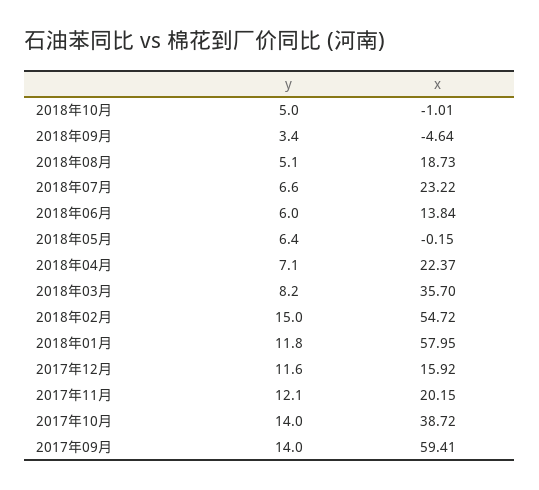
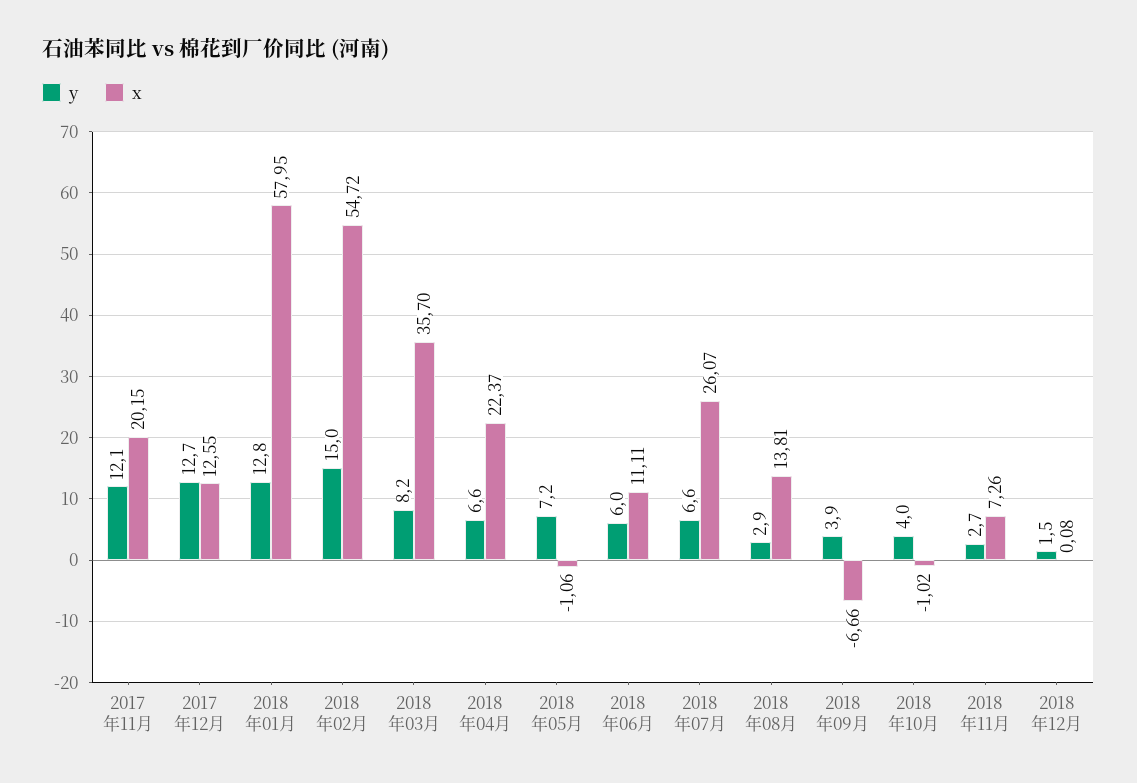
y, 2018年10月: 5 -> 4
x, 2018年10月: -1.01 -> -1.02
y, 2018年09月: 3.4 -> 3.9
x, 2018年09月: -4.64 -> -6.66
y, 2018年08月: 5.1 -> 2.9
x, 2018年08月: 18.73 -> 13.81
x, 2018年07月: 23.22 -> 26.07
x, 2018年06月: 13.84 -> 11.11
y, 2018年05月: 6.4 -> 7.2
x, 2018年05月: -0.15 -> -1.06
y, 2018年04月: 7.1 -> 6.6
y, 2018年01月: 11.8 -> 12.8
y, 2017年12月: 11.6 -> 12.7
x, 2017年12月: 15.92 -> 12.55
y, 2017年10月: 14 -> none
x, 2017年10月: 38.72 -> none
y, 2017年09月: 14 -> none
x, 2017年09月: 59.41 -> none
y, 2018年11月: none -> 2.7
x, 2018年11月: none -> 7.26
y, 2018年12月: none -> 1.5
x, 2018年12月: none -> 0.08

